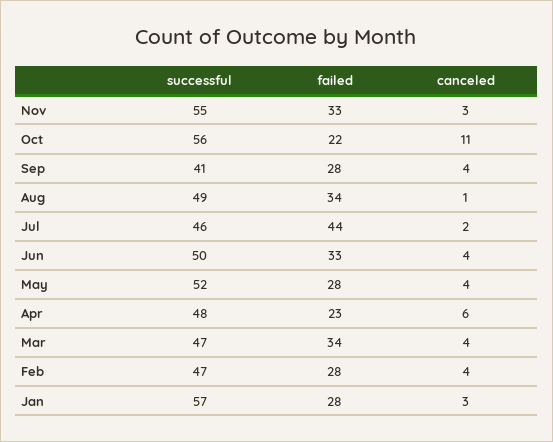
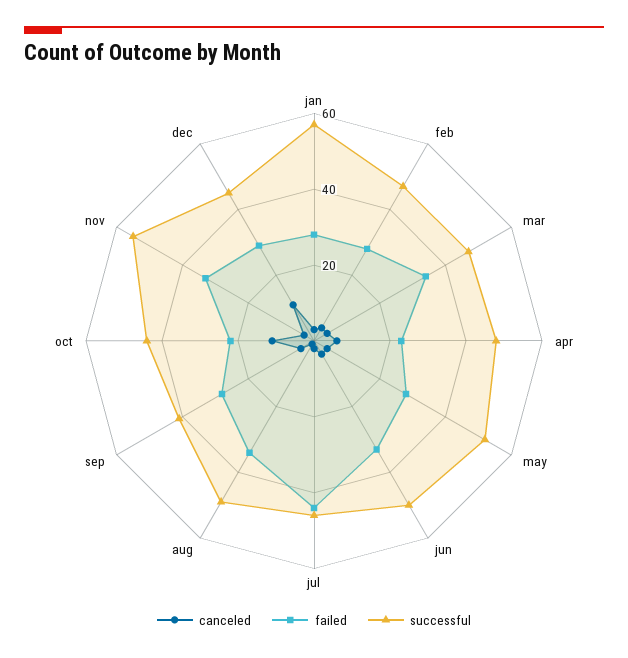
successful, Oct: 56 -> 45
canceled, dec: none -> 10
failed, dec: none -> 30
successful, dec: none -> 45

